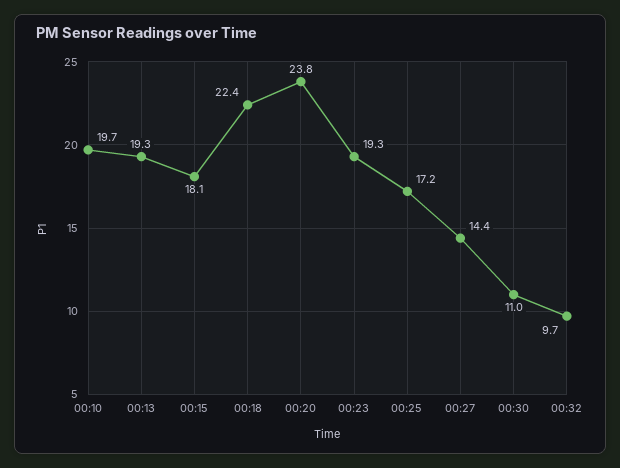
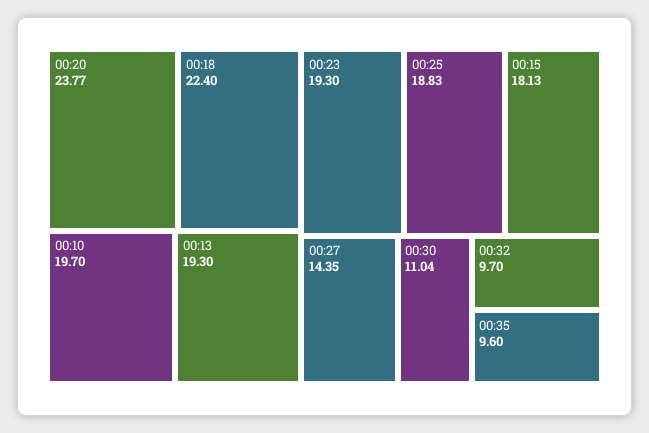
00:25: 17.2 -> 18.83
00:35: none -> 9.6

